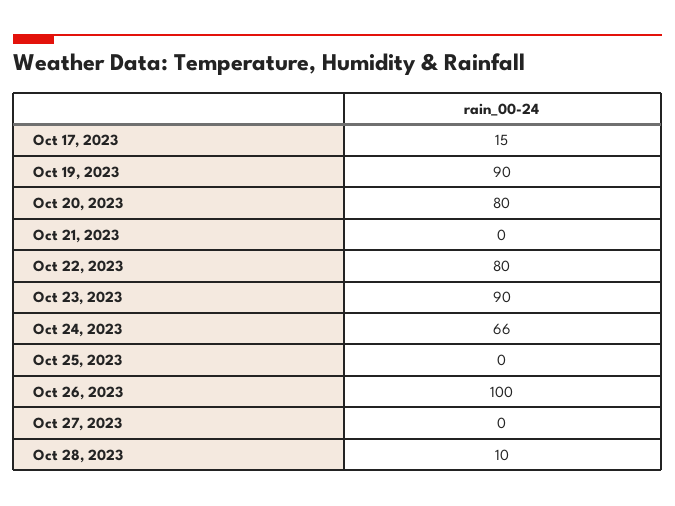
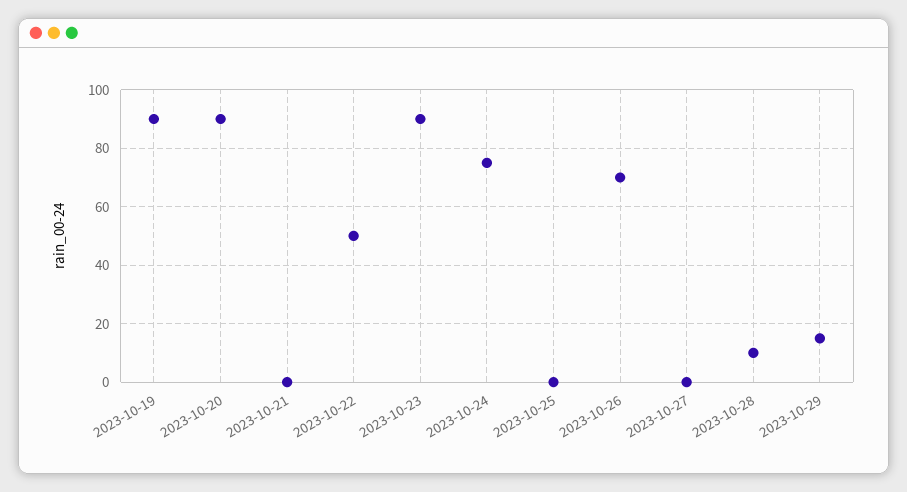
Oct 17, 2023: 15 -> none
Oct 20, 2023: 80 -> 90
Oct 22, 2023: 80 -> 50
Oct 24, 2023: 66 -> 75
Oct 26, 2023: 100 -> 70
2023-10-29: none -> 15

